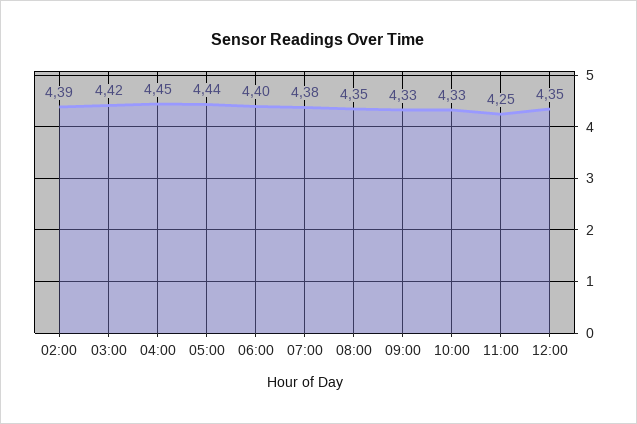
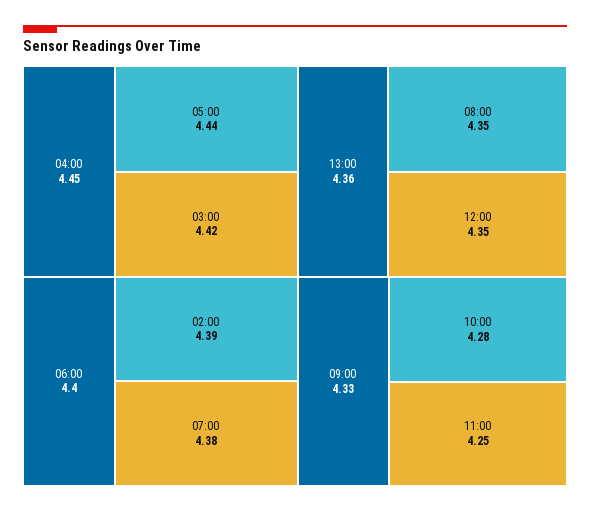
10:00: 4.33 -> 4.28
13:00: none -> 4.36

